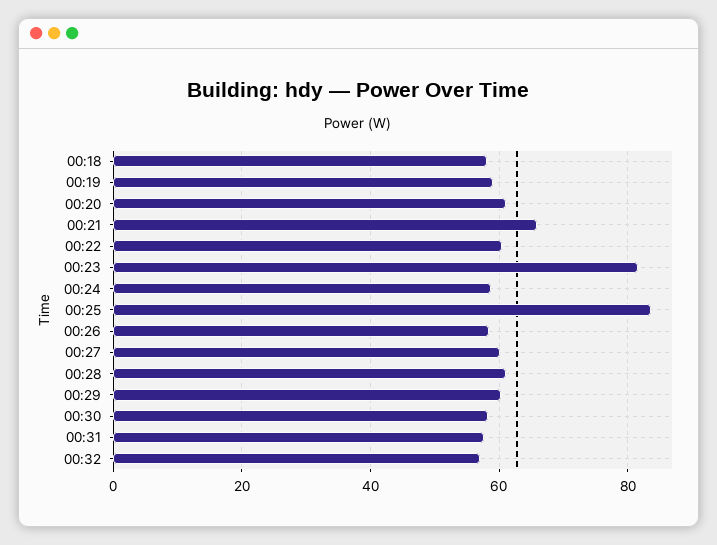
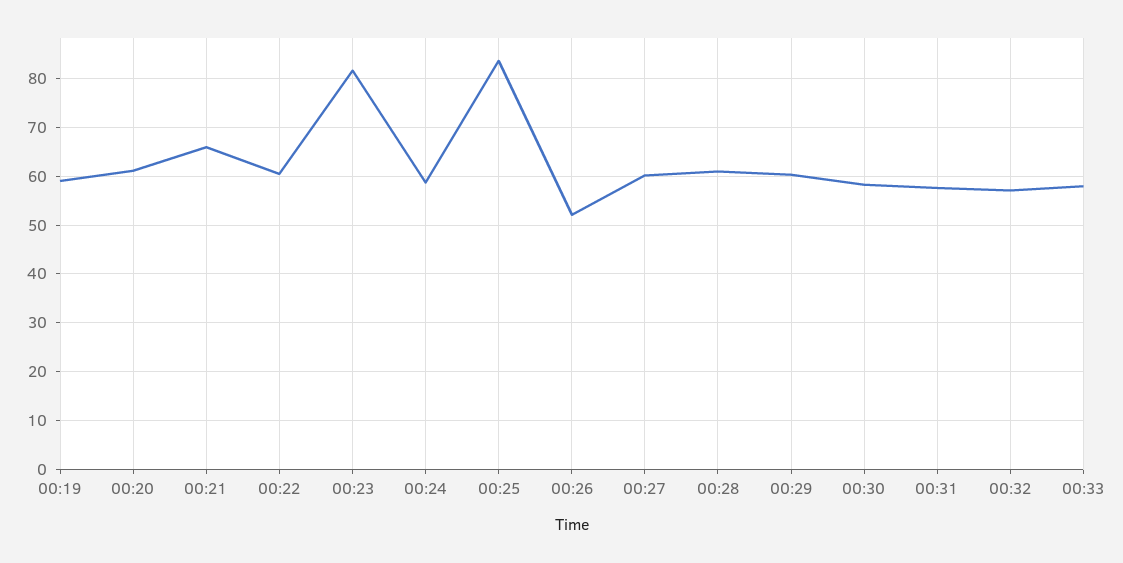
00:18: 58 -> none
00:26: 58 -> 52
00:33: none -> 58

